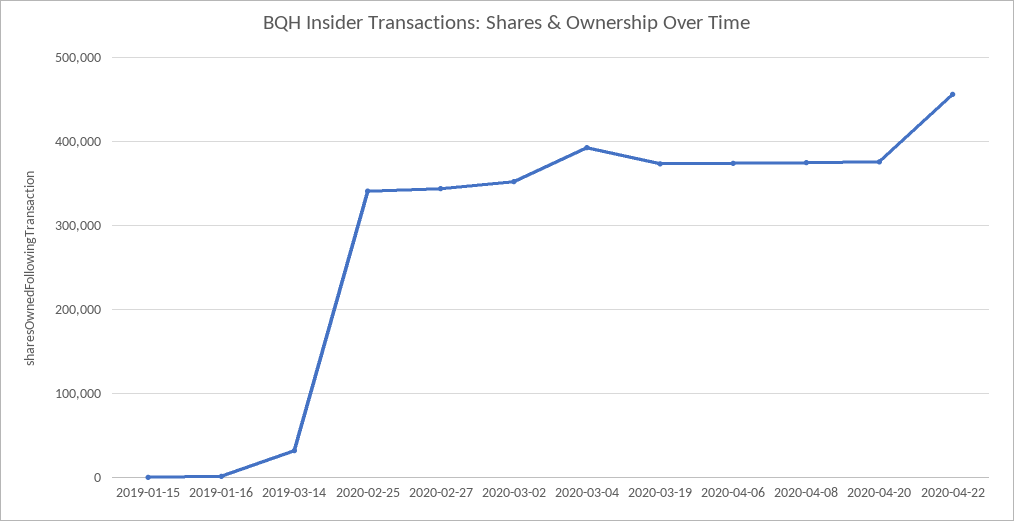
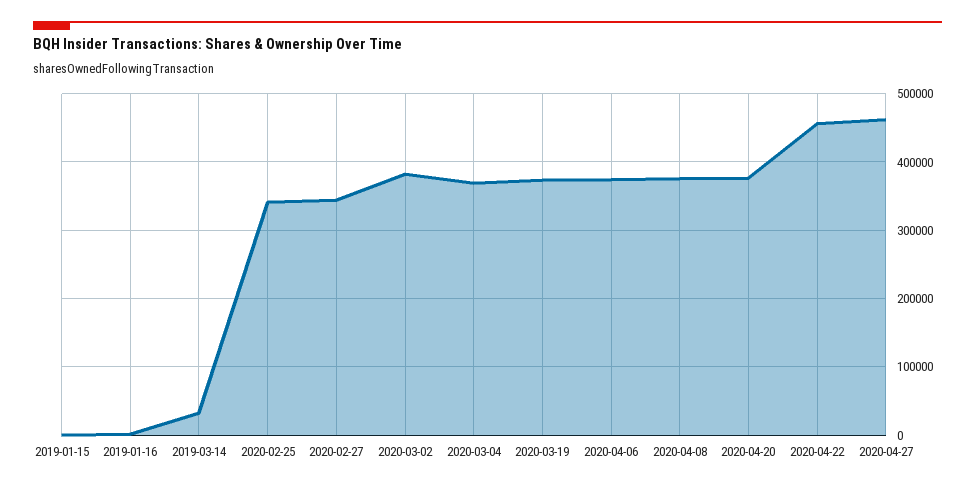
2020-03-02: 350000 -> 380000
2020-03-04: 390000 -> 370000
2020-04-27: none -> 460000

